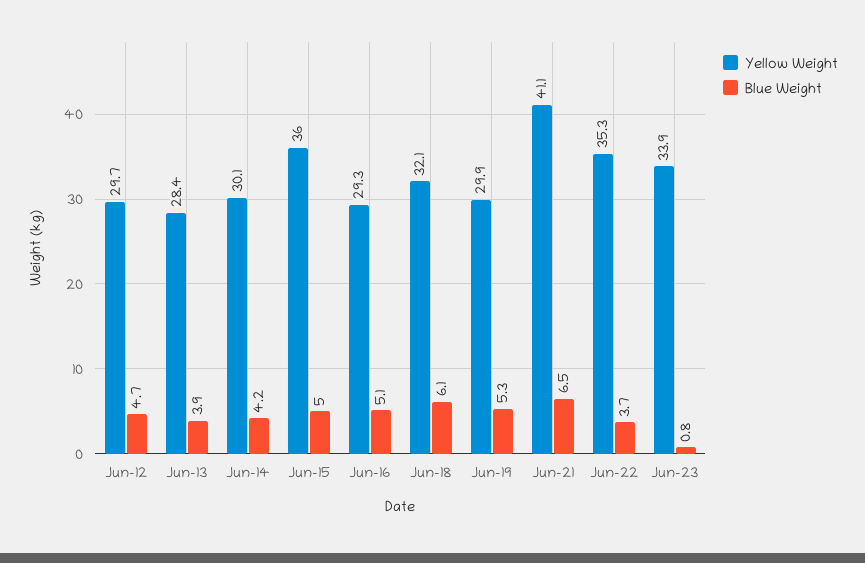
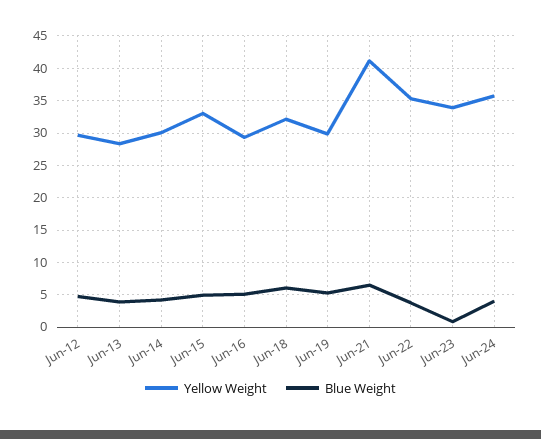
Yellow Weight, Jun-15: 36 -> 33
Yellow Weight, Jun-24: none -> 36
Blue Weight, Jun-24: none -> 4

